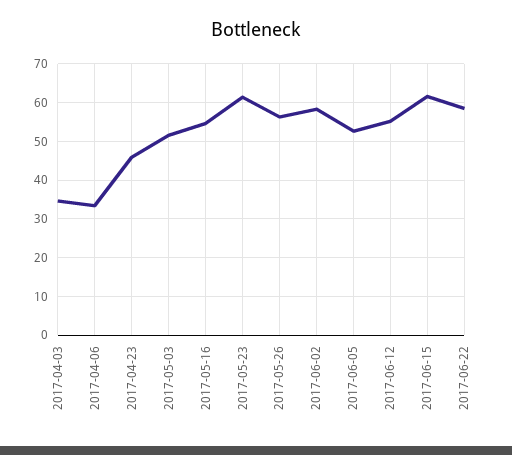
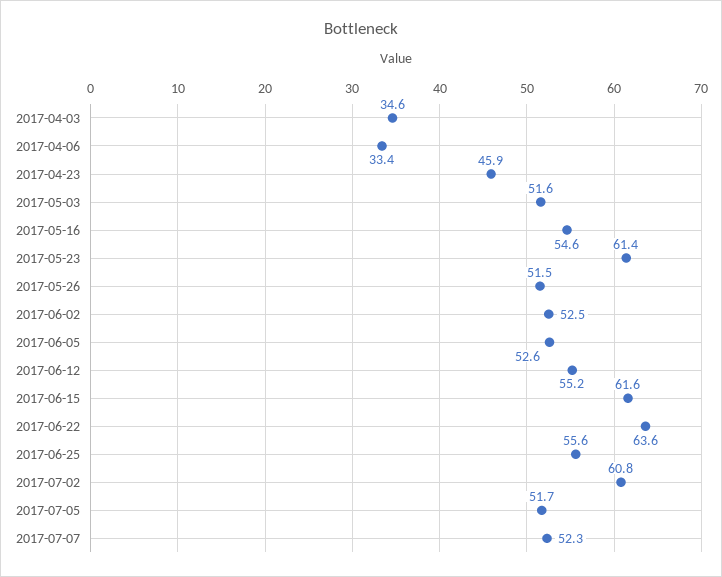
2017-05-26: 56 -> 51.5
2017-06-02: 58 -> 52.5
2017-06-22: 58 -> 63.6
2017-06-25: none -> 55.6
2017-07-02: none -> 60.8
2017-07-05: none -> 51.7
2017-07-07: none -> 52.3

